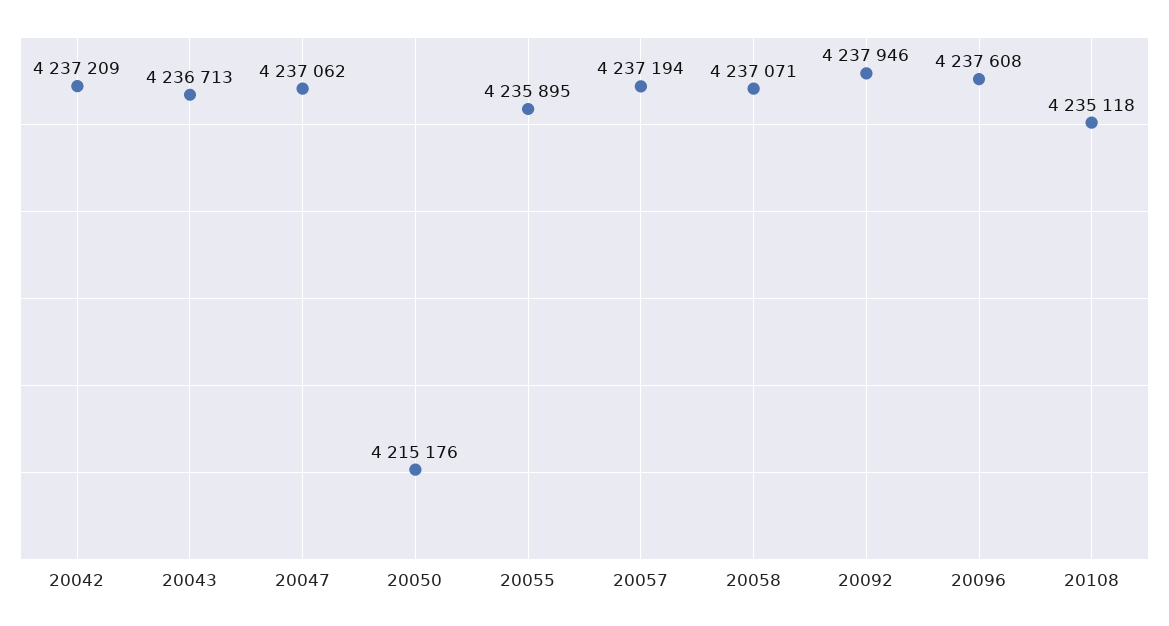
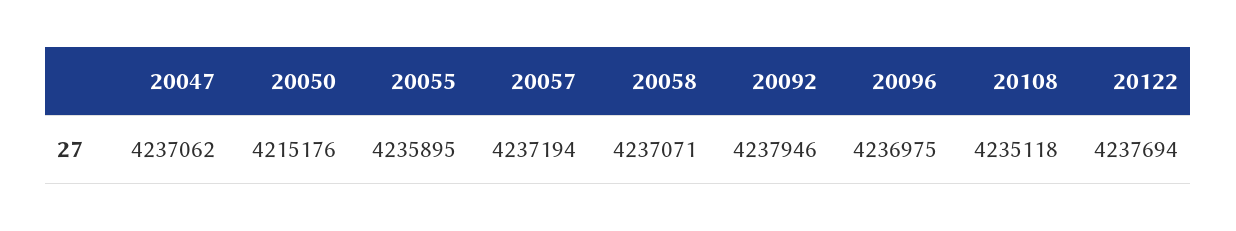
20042: 4237209 -> none
20043: 4236713 -> none
20096: 4237608 -> 4236975
20122: none -> 4237694

